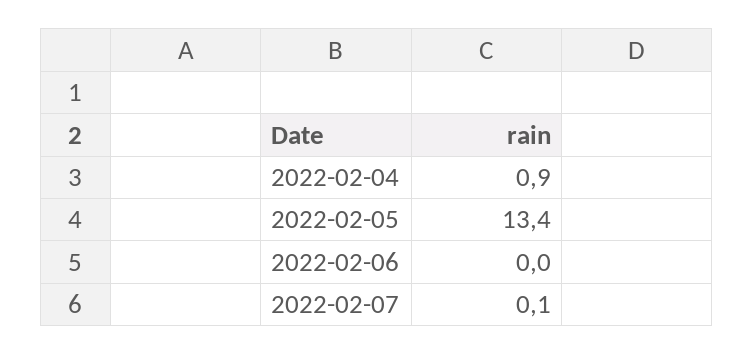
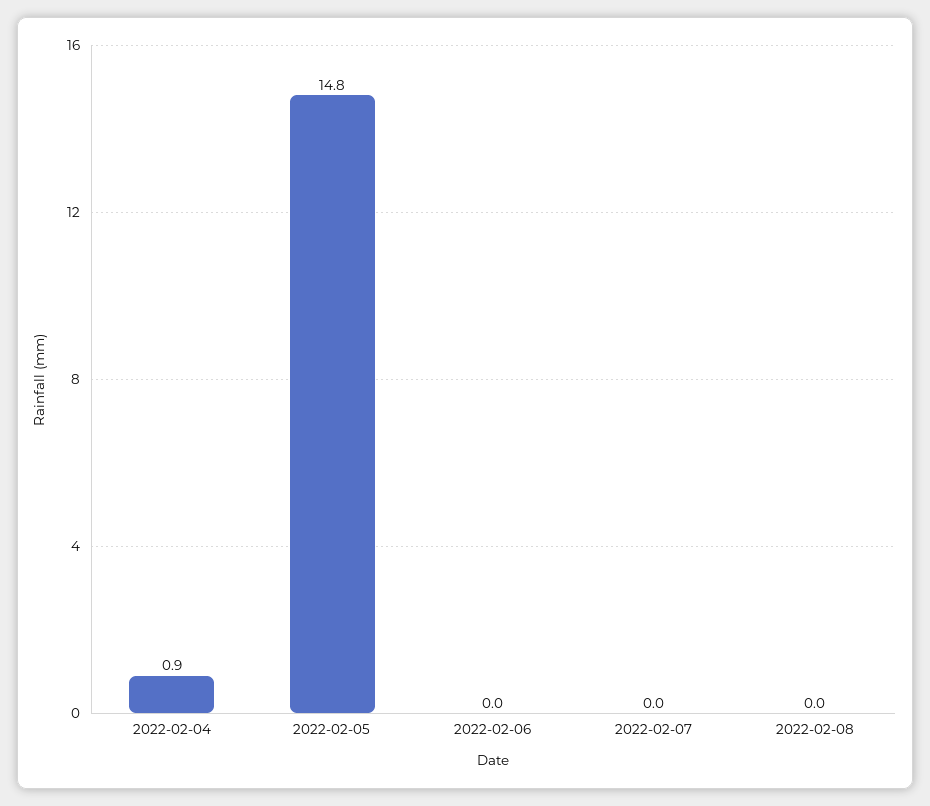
2022-02-05: 13.4 -> 14.8
2022-02-07: 0.1 -> 0
2022-02-08: none -> 0

